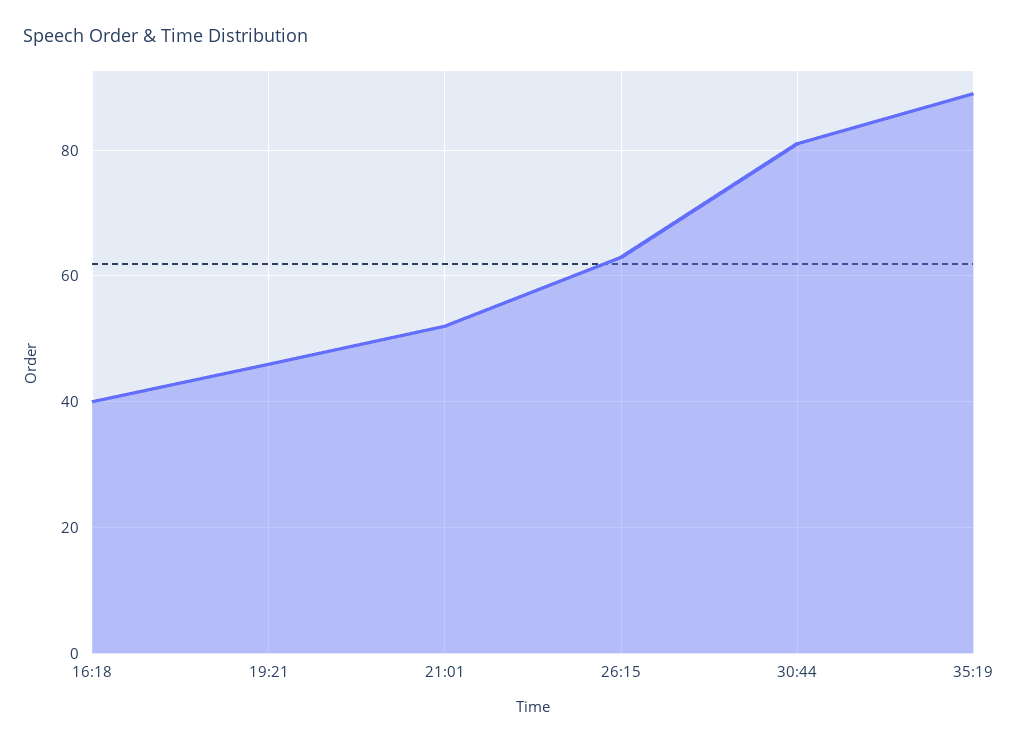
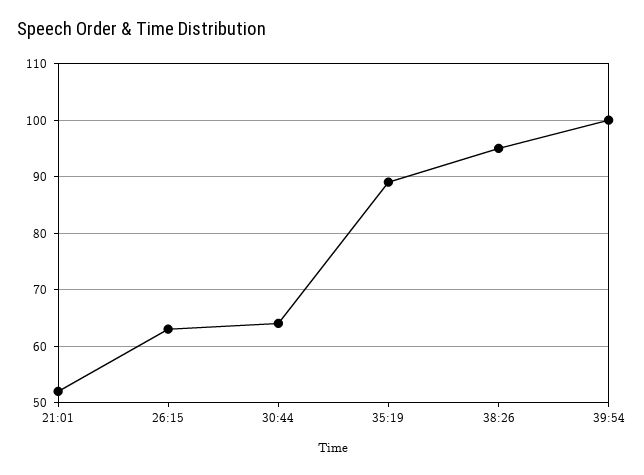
16:18: 40 -> none
19:21: 45 -> none
30:44: 80 -> 65
38:26: none -> 95
39:54: none -> 100

